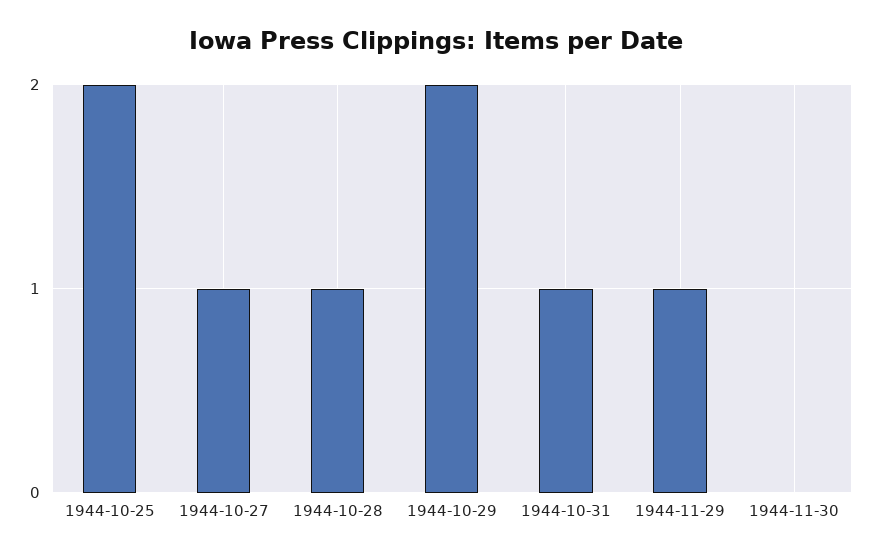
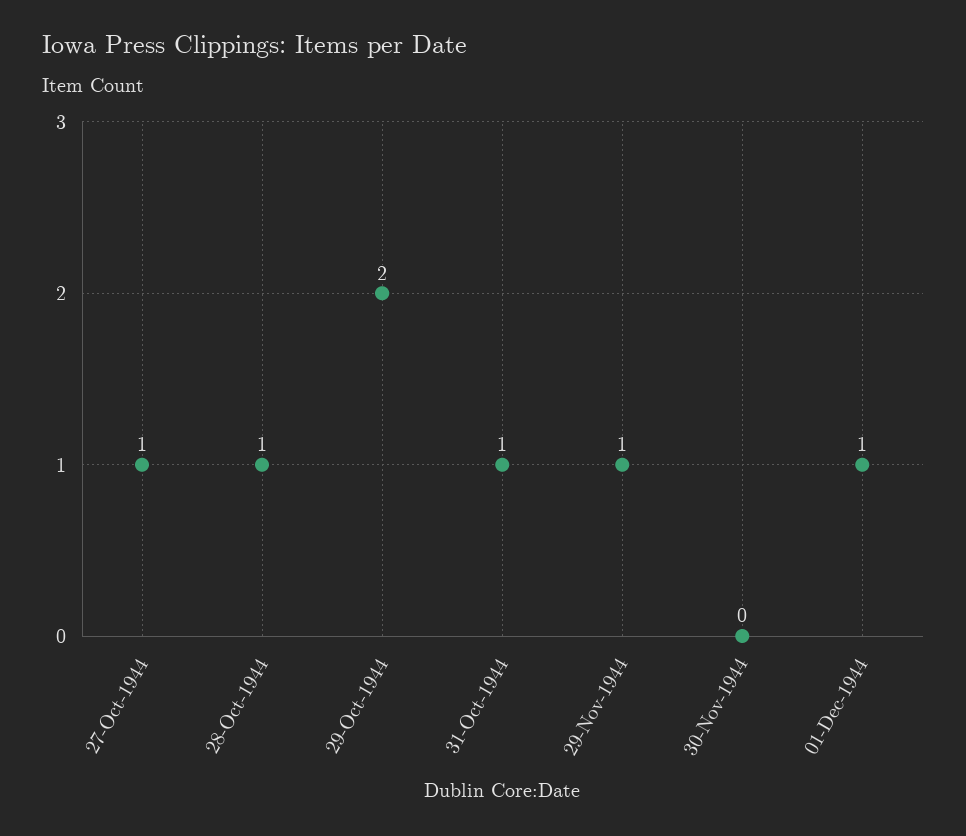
1944-10-25: 2 -> none
01-Dec-1944: none -> 1

